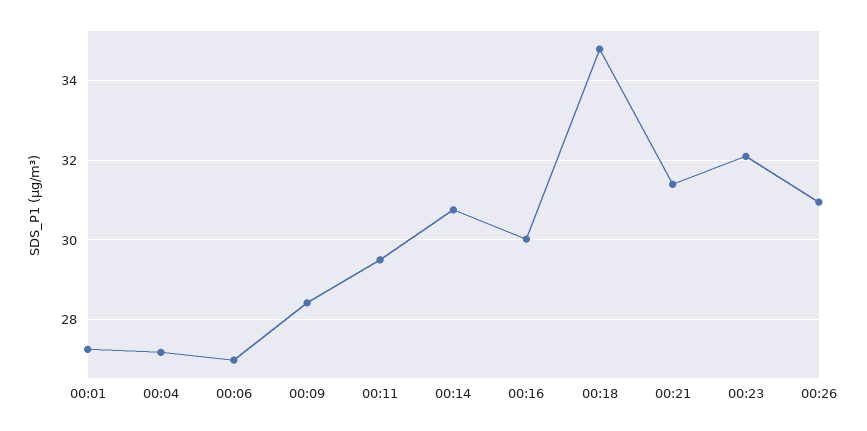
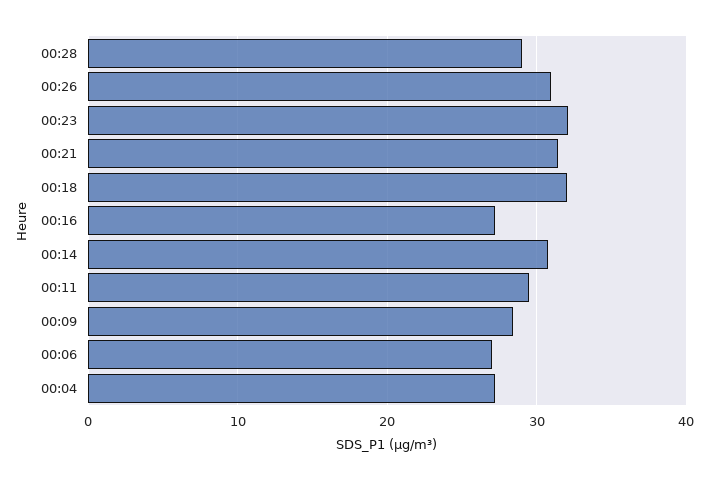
00:01: 27.2 -> none
00:16: 30 -> 27
00:18: 34.8 -> 32
00:28: none -> 29

